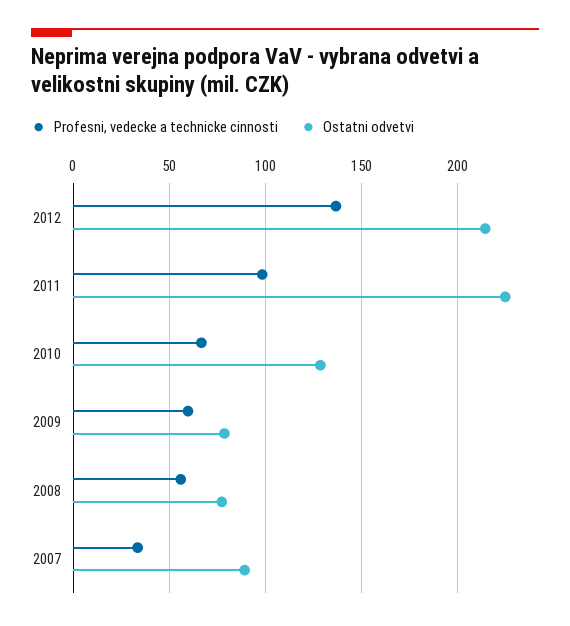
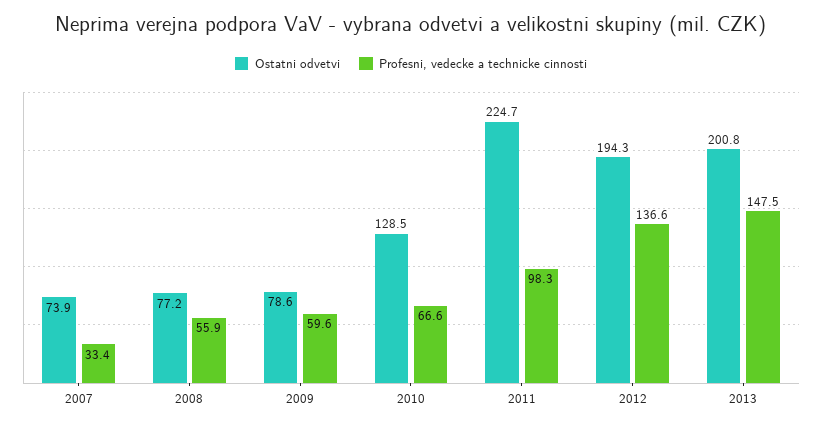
Ostatni odvetvi, 2012: 215 -> 194.3
Ostatni odvetvi, 2007: 90 -> 73.9
Ostatni odvetvi, 2013: none -> 200.8
Profesni, vedecke a technicke cinnosti, 2013: none -> 147.5

